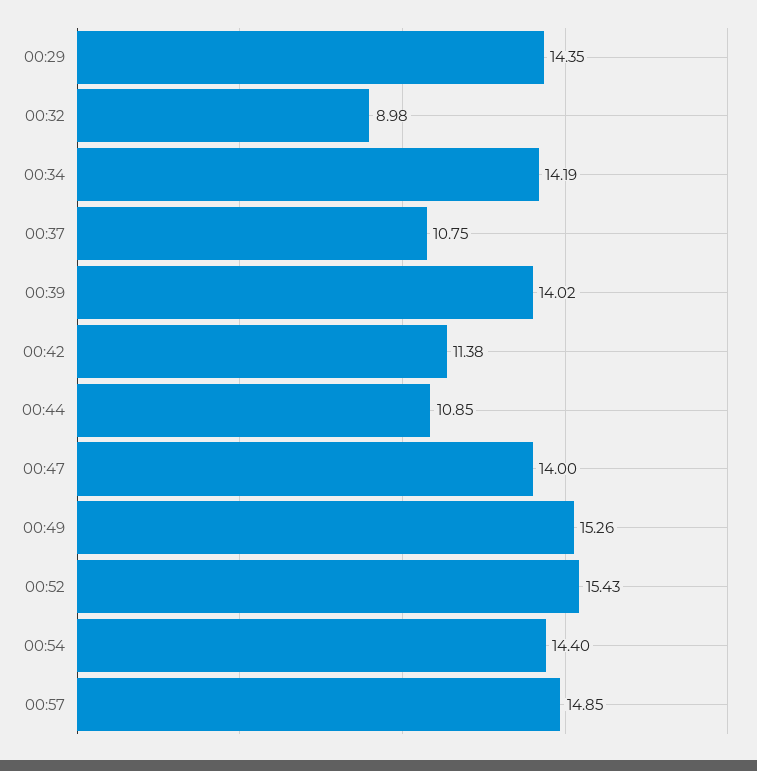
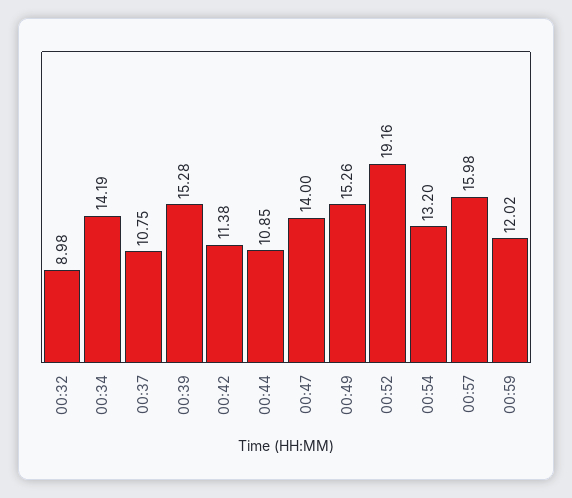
00:29: 14.35 -> none
00:39: 14.02 -> 15.28
00:52: 15.43 -> 19.16
00:54: 14.4 -> 13.2
00:57: 14.85 -> 15.98
00:59: none -> 12.02

